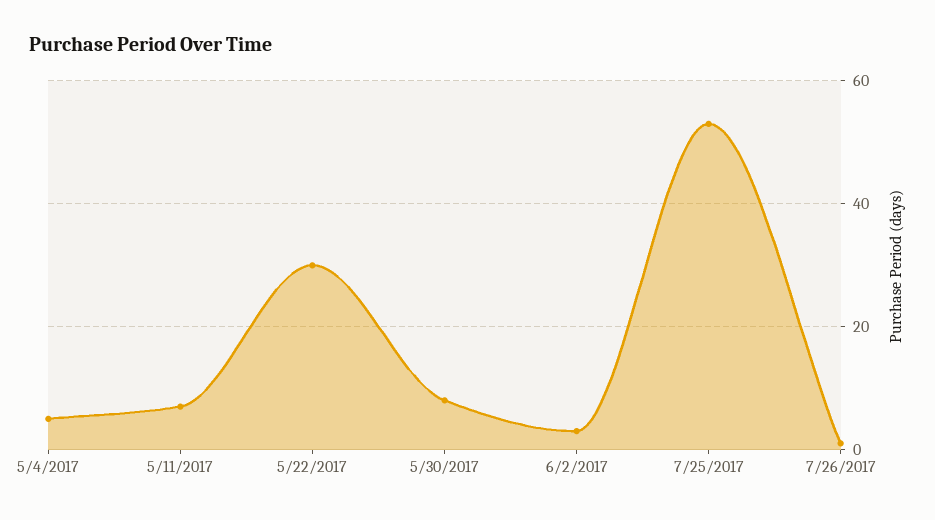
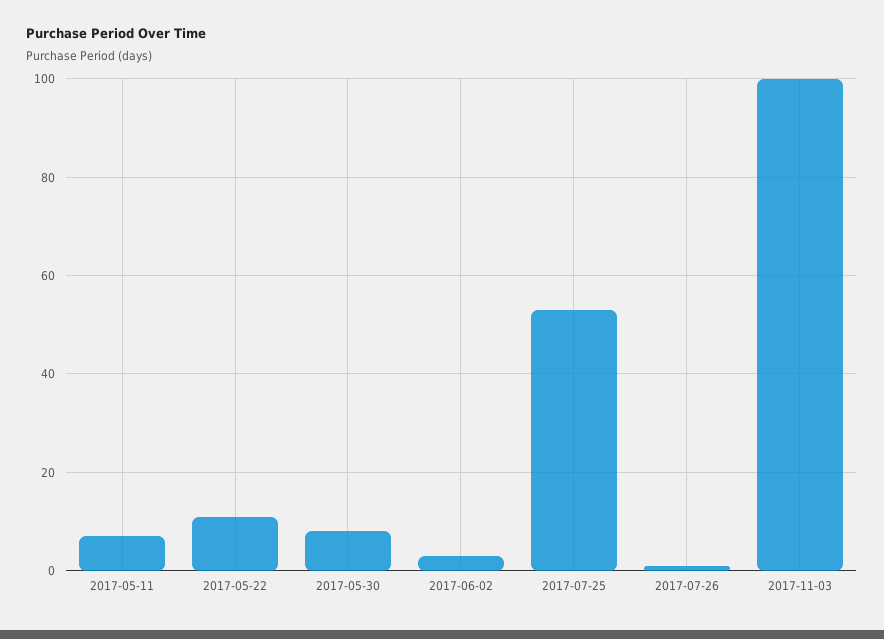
5/4/2017: 5 -> none
5/22/2017: 30 -> 10
2017-11-03: none -> 100

